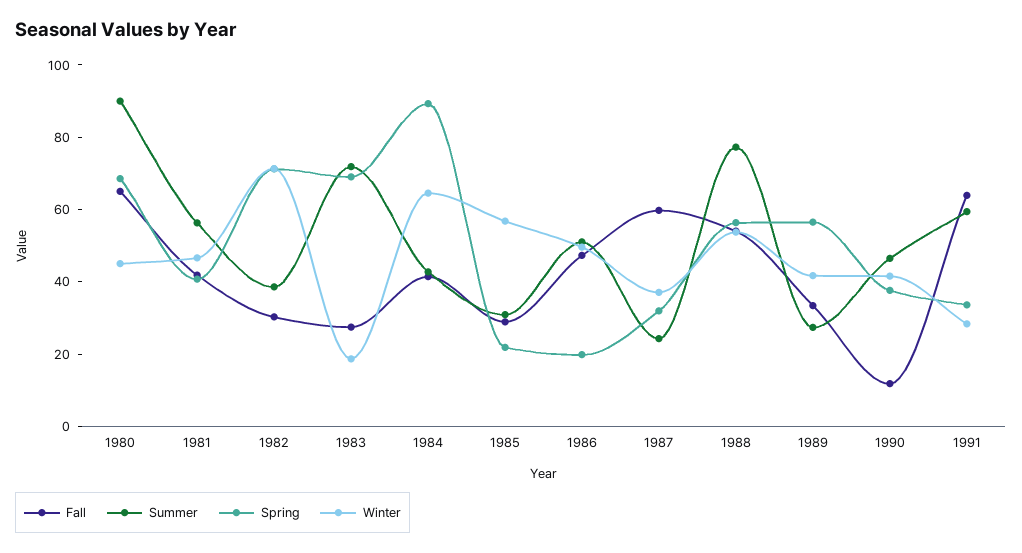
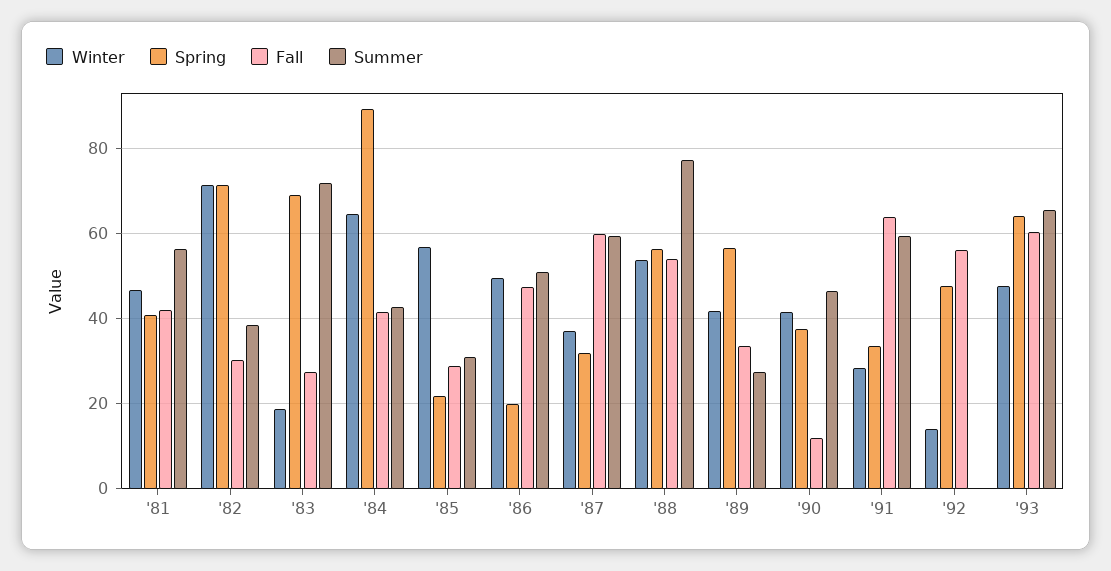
Fall, 1980: 65 -> none
Summer, 1980: 90 -> none
Spring, 1980: 70 -> none
Winter, 1980: 45 -> none
Summer, 1987: 25 -> 60
Winter, '92: none -> 14
Spring, '92: none -> 48
Fall, '92: none -> 56
Summer, '92: none -> 0
Winter, '93: none -> 48
Spring, '93: none -> 64
Fall, '93: none -> 60
Summer, '93: none -> 66

